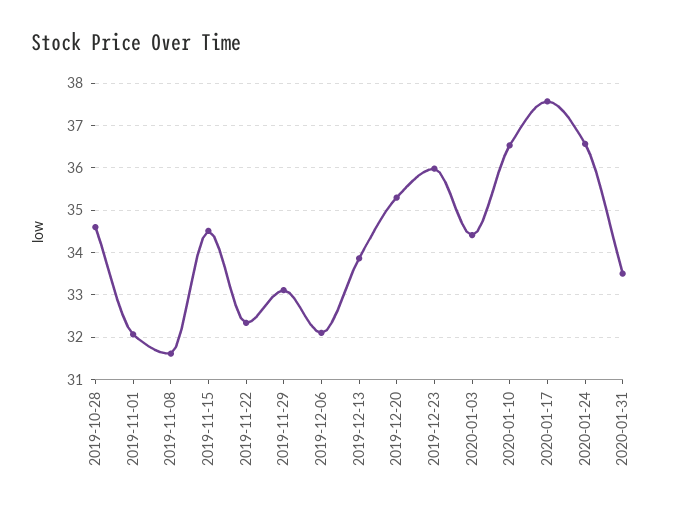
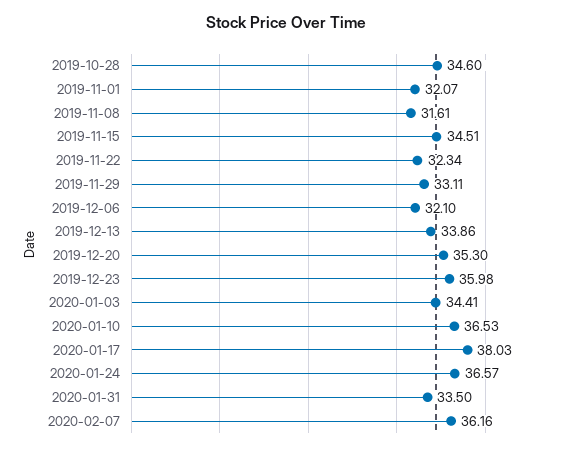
2020-01-17: 37.6 -> 38.03
2020-02-07: none -> 36.16

